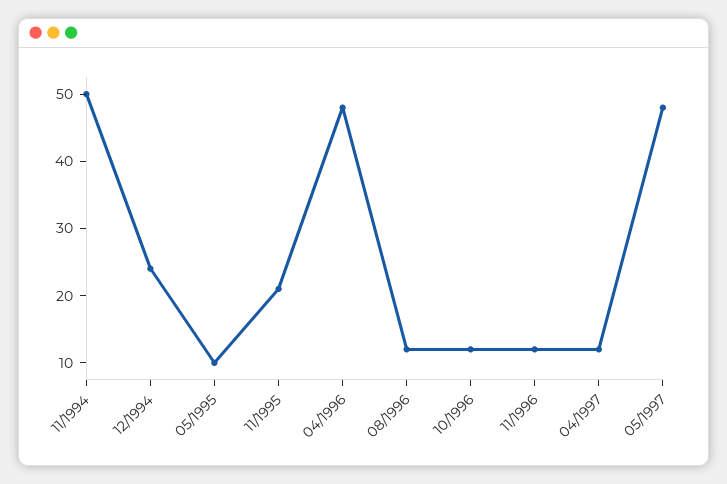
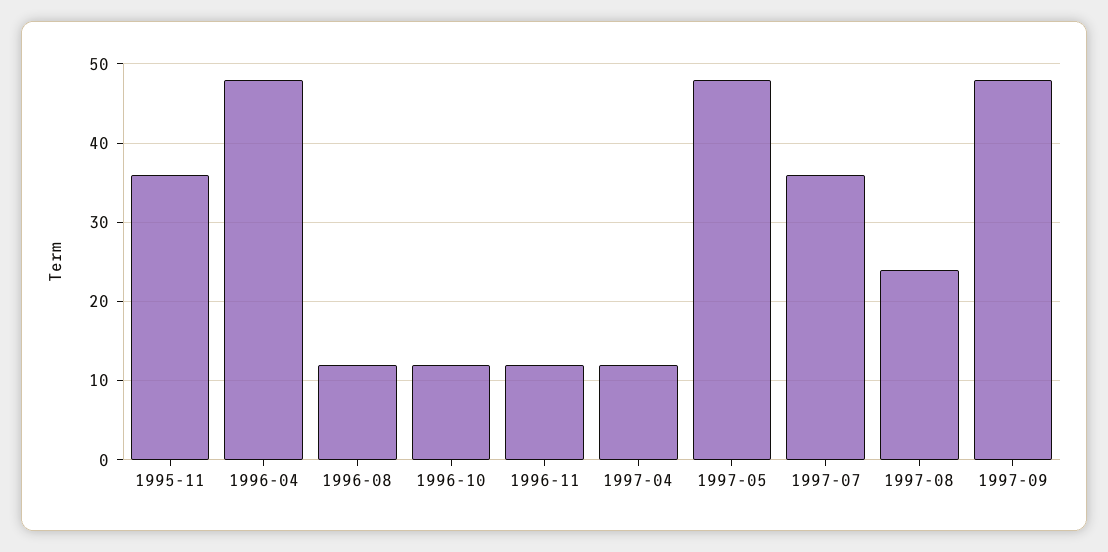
11/1994: 50 -> none
12/1994: 25 -> none
05/1995: 10 -> none
11/1995: 20 -> 36
1997-07: none -> 36
1997-08: none -> 24
1997-09: none -> 48

